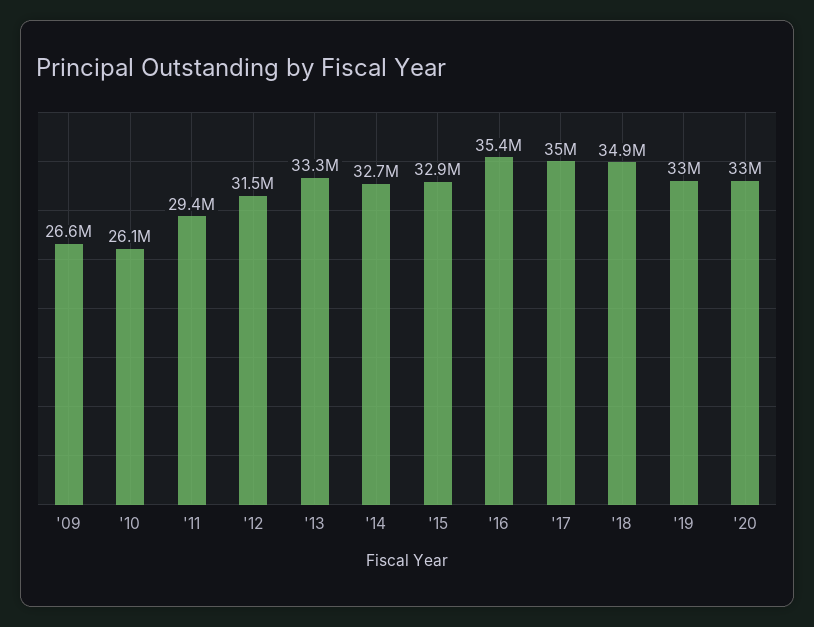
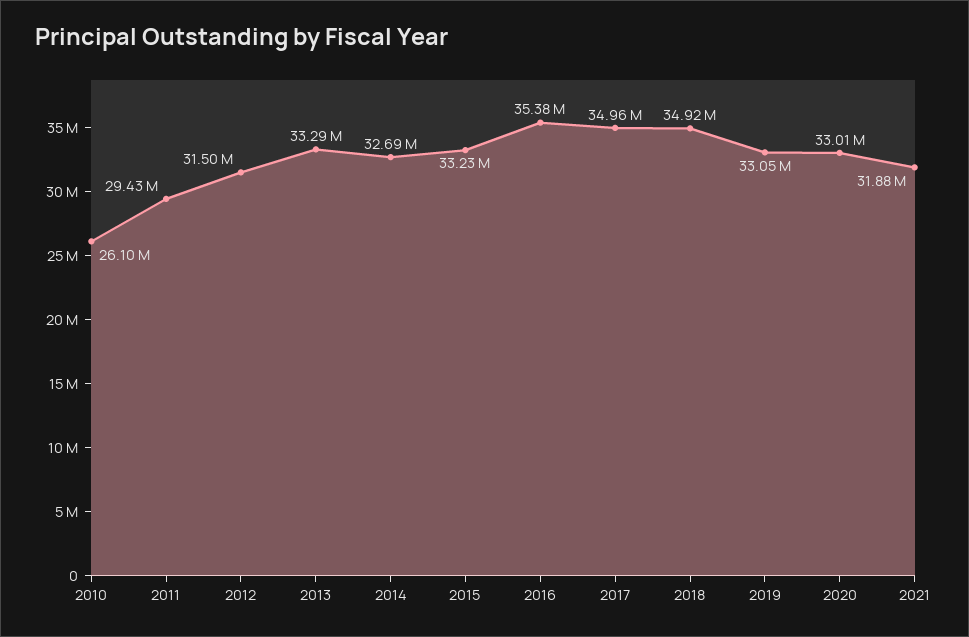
'09: 26600000 -> none
'15: 32900000 -> 33230000
2021: none -> 31880000

